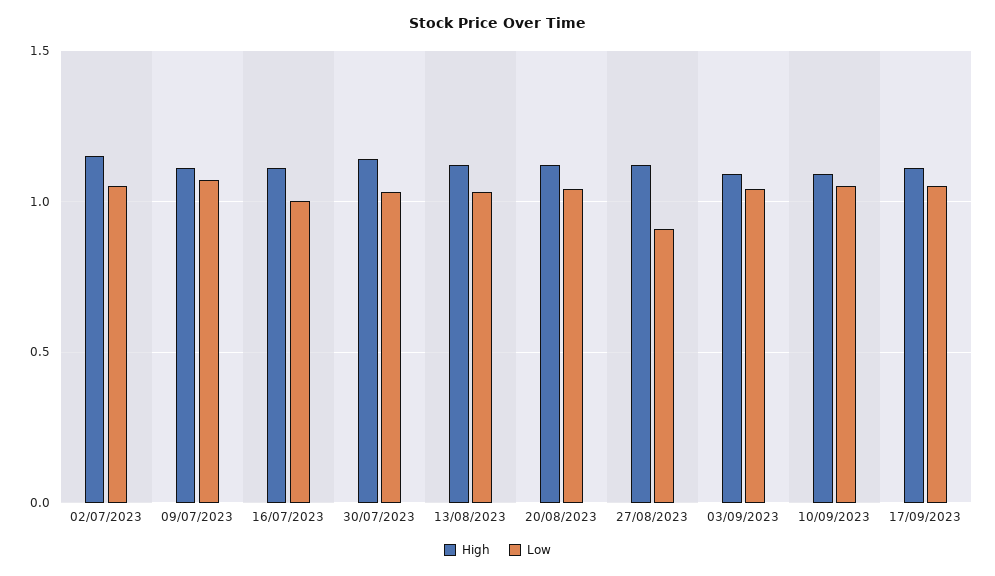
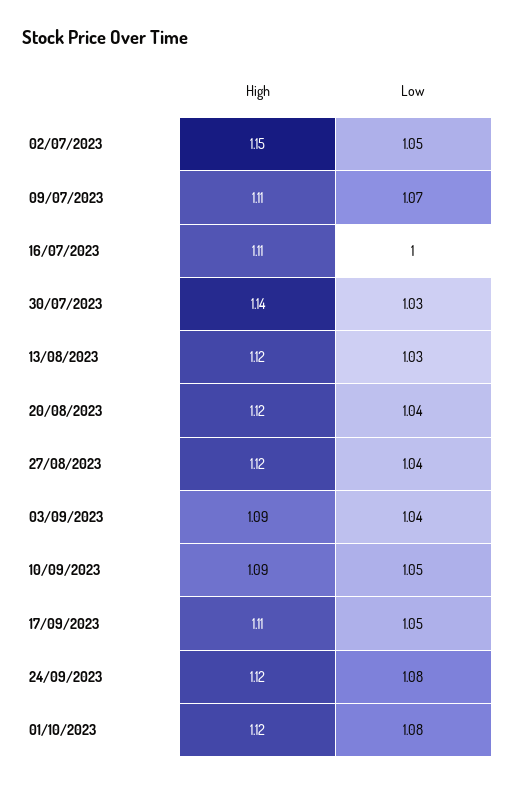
Low, 27/08/2023: 0.9 -> 1.04
High, 24/09/2023: none -> 1.12
Low, 24/09/2023: none -> 1.08
High, 01/10/2023: none -> 1.12
Low, 01/10/2023: none -> 1.08

